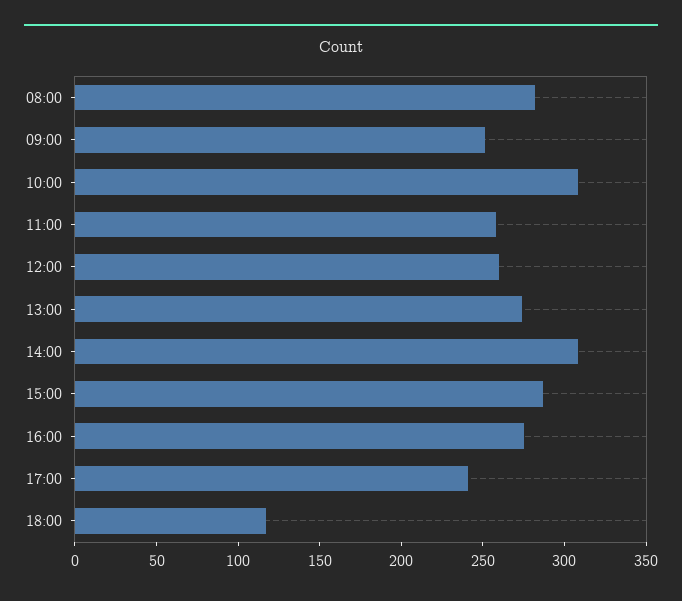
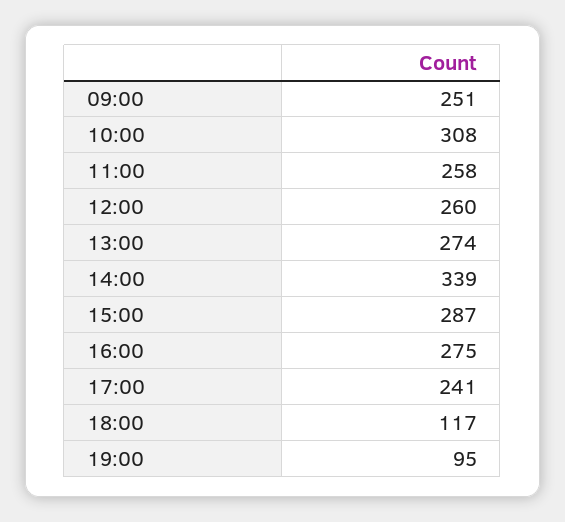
08:00: 280 -> none
14:00: 310 -> 339
19:00: none -> 95

